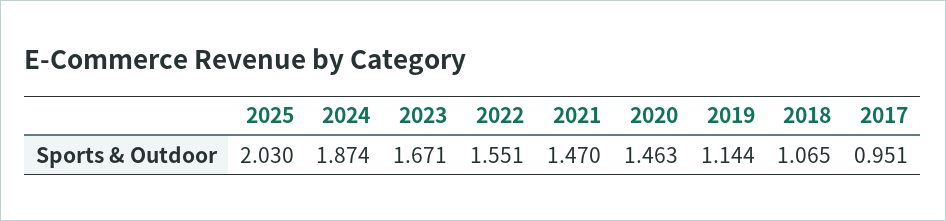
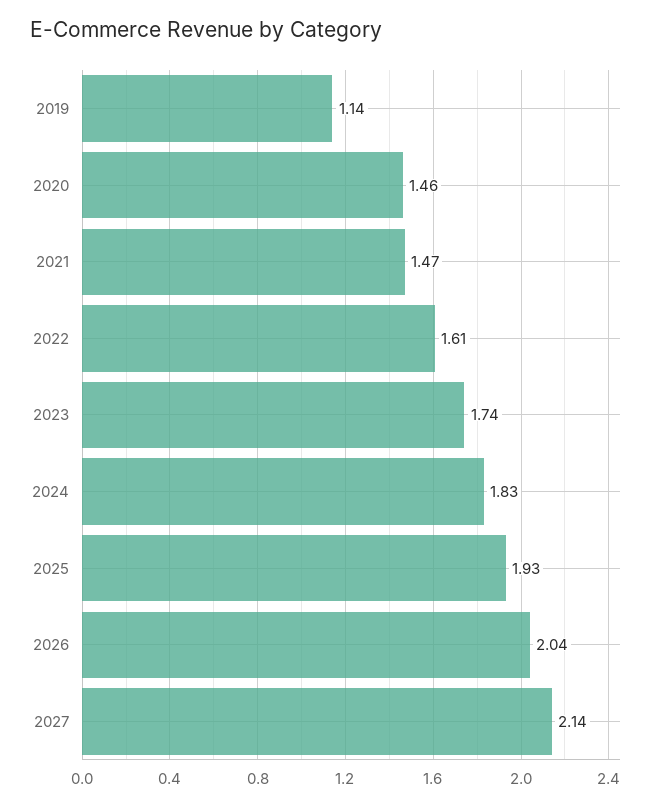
2025: 2.03 -> 1.93
2024: 1.874 -> 1.83
2023: 1.671 -> 1.74
2022: 1.551 -> 1.61
2018: 1.065 -> none
2017: 0.951 -> none
2026: none -> 2.04
2027: none -> 2.14

